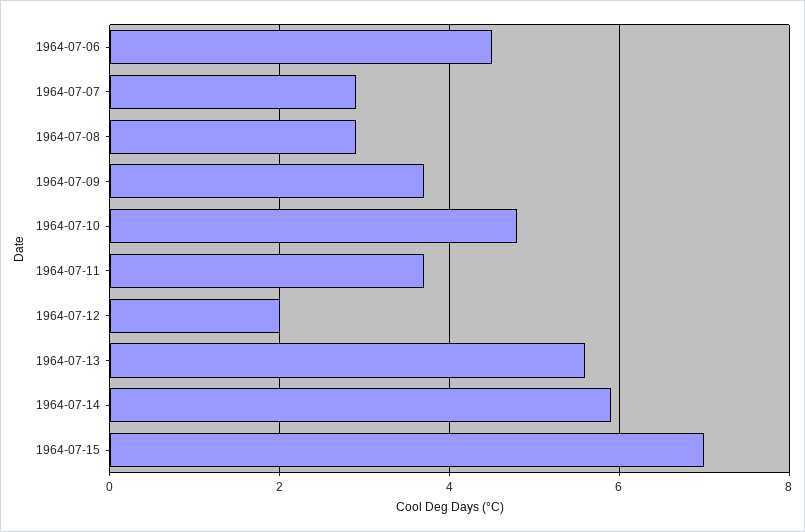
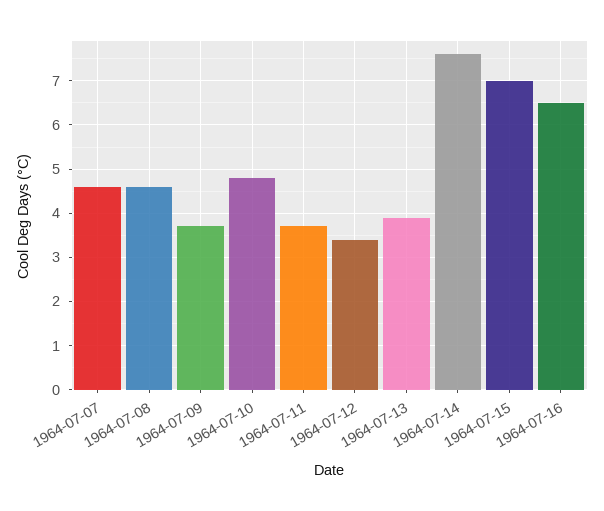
1964-07-06: 4.5 -> none
1964-07-07: 3 -> 4.5
1964-07-08: 3 -> 4.5
1964-07-12: 2 -> 3.5
1964-07-13: 5.5 -> 4
1964-07-14: 6 -> 7.5
1964-07-16: none -> 6.5

